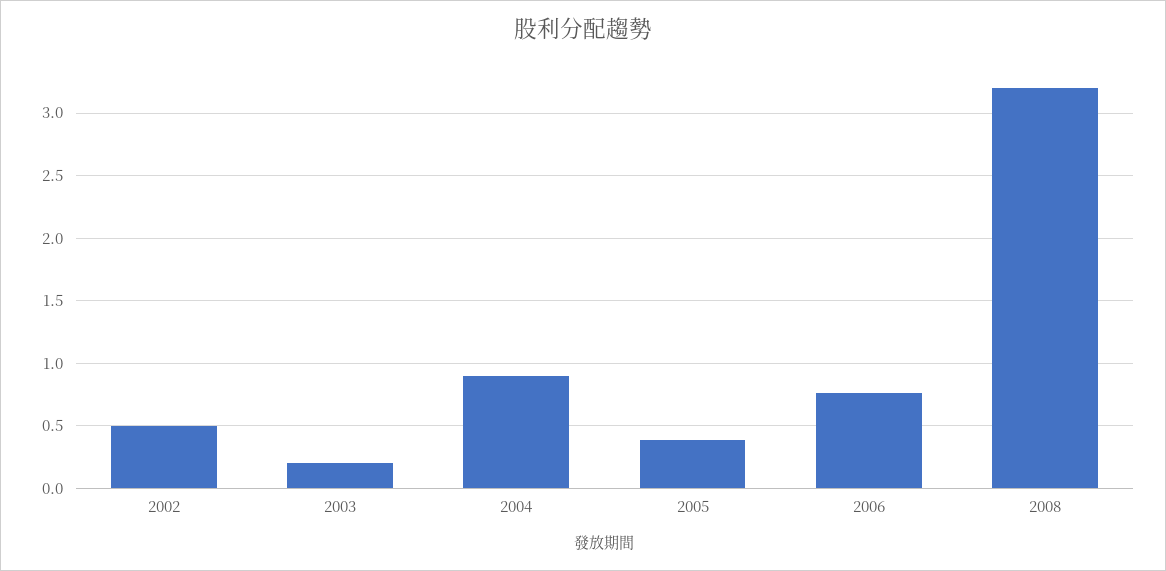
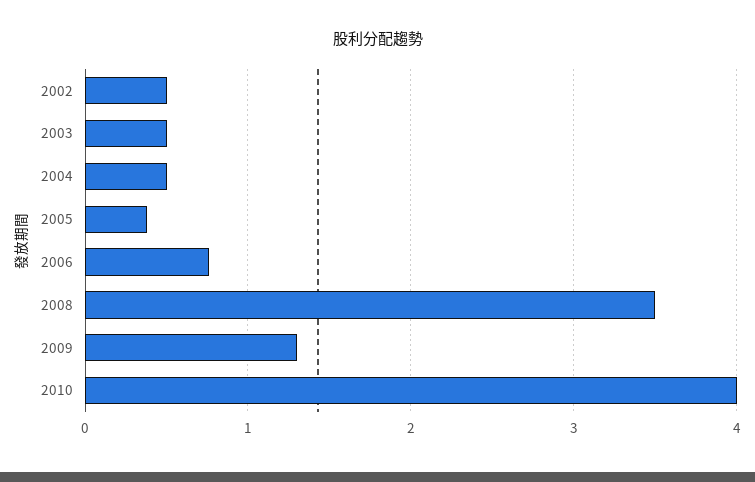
2003: 0.2 -> 0.5
2004: 0.9 -> 0.5
2008: 3.2 -> 3.5
2009: none -> 1.3
2010: none -> 4

